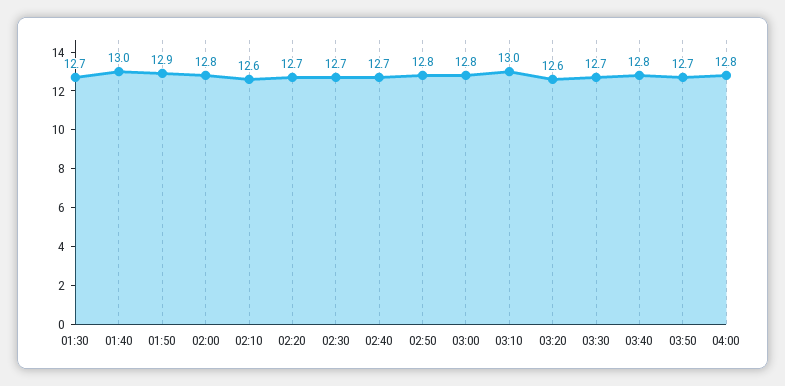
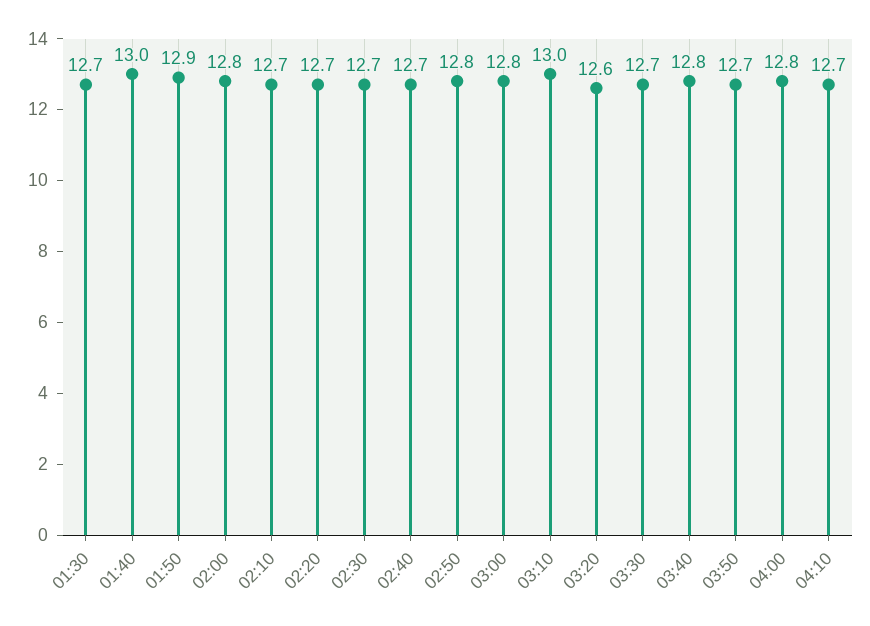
02:10: 12.6 -> 12.7
04:10: none -> 12.7

